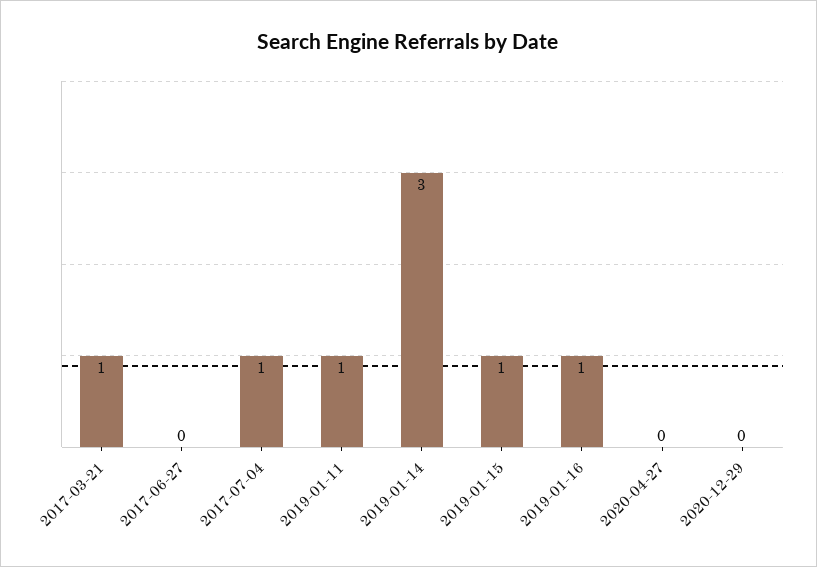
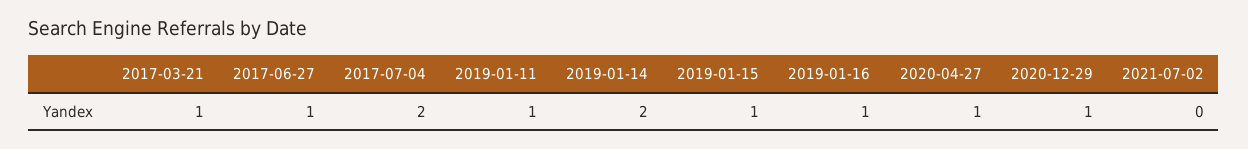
2017-06-27: 0 -> 1
2017-07-04: 1 -> 2
2019-01-14: 3 -> 2
2020-04-27: 0 -> 1
2020-12-29: 0 -> 1
2021-07-02: none -> 0

